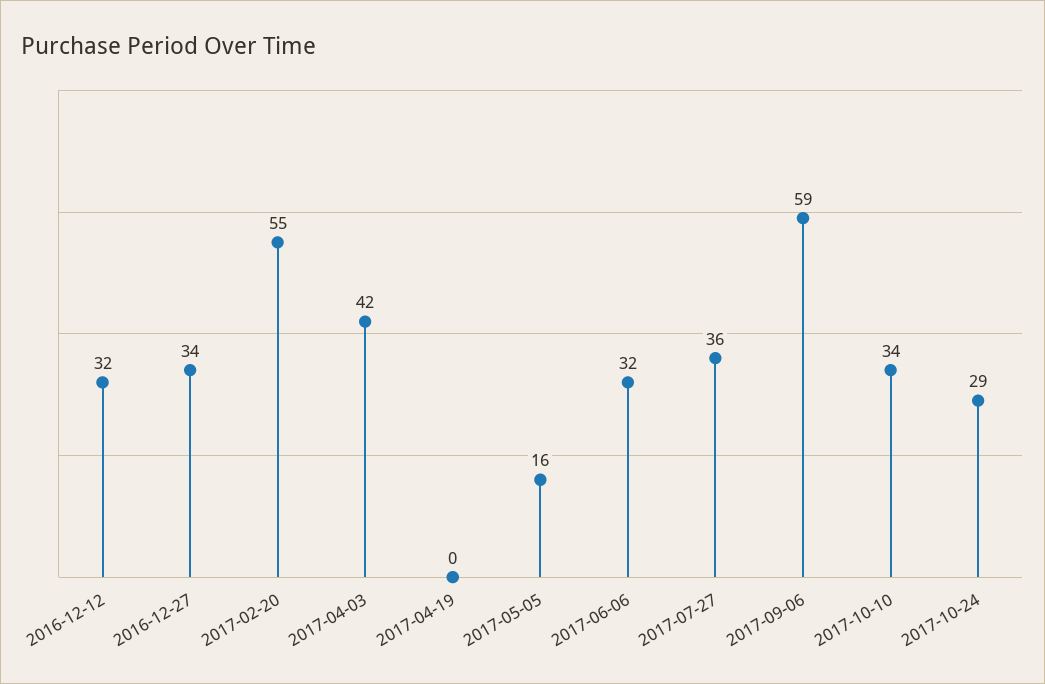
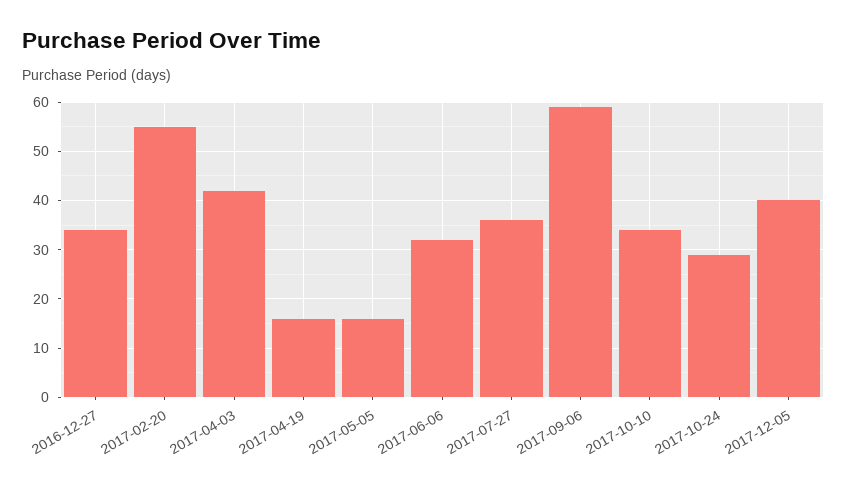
2016-12-12: 32 -> none
2017-04-19: 0 -> 15
2017-12-05: none -> 40

